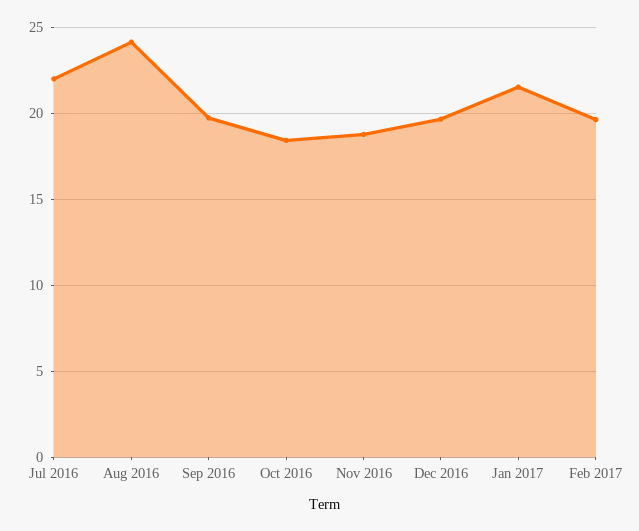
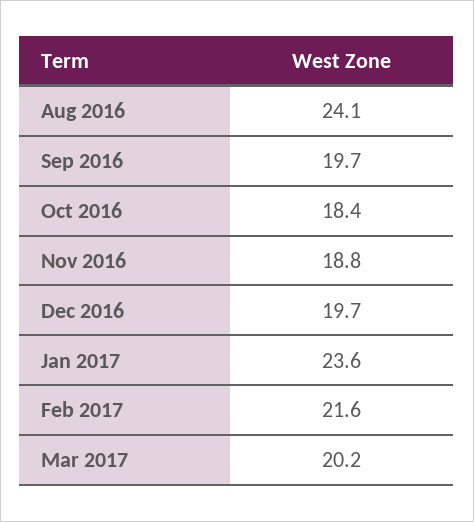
Jul 2016: 22 -> none
Jan 2017: 21.5 -> 23.6
Feb 2017: 19.5 -> 21.6
Mar 2017: none -> 20.2

